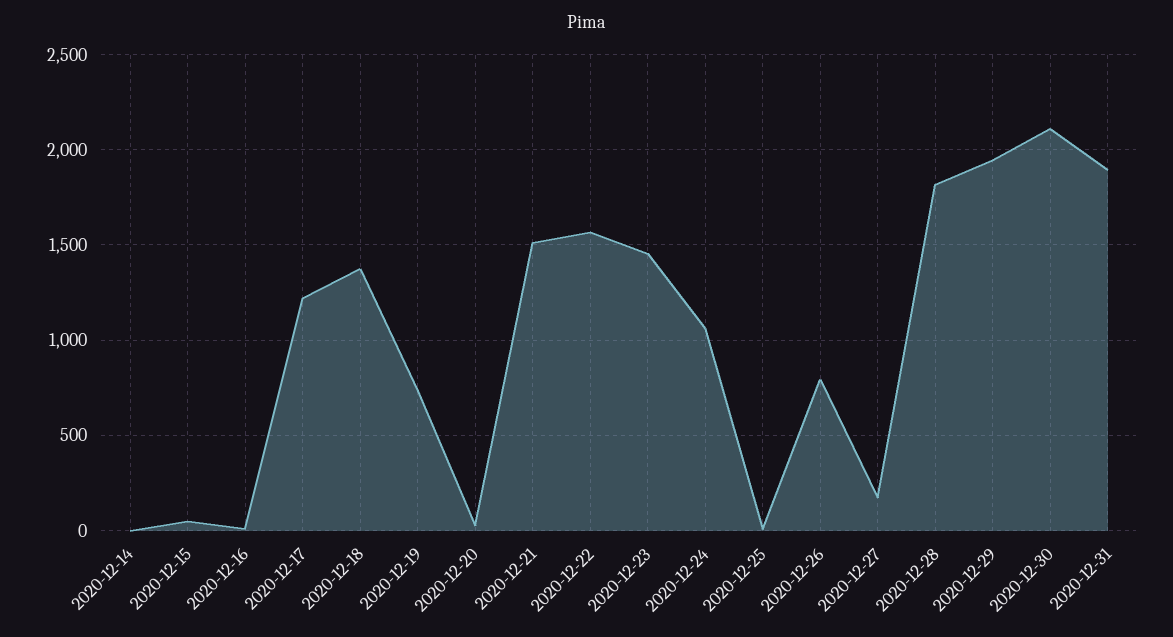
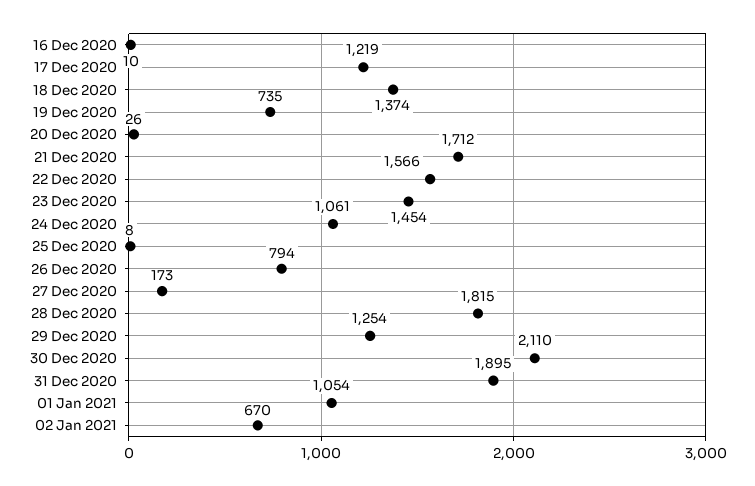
2020-12-14: 0 -> none
2020-12-15: 50 -> none
2020-12-21: 1500 -> 1712
2020-12-29: 1950 -> 1254
01 Jan 2021: none -> 1054
02 Jan 2021: none -> 670

